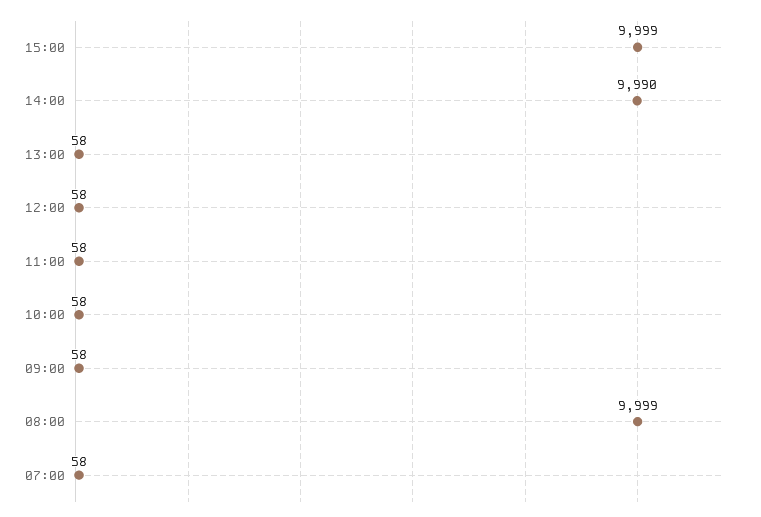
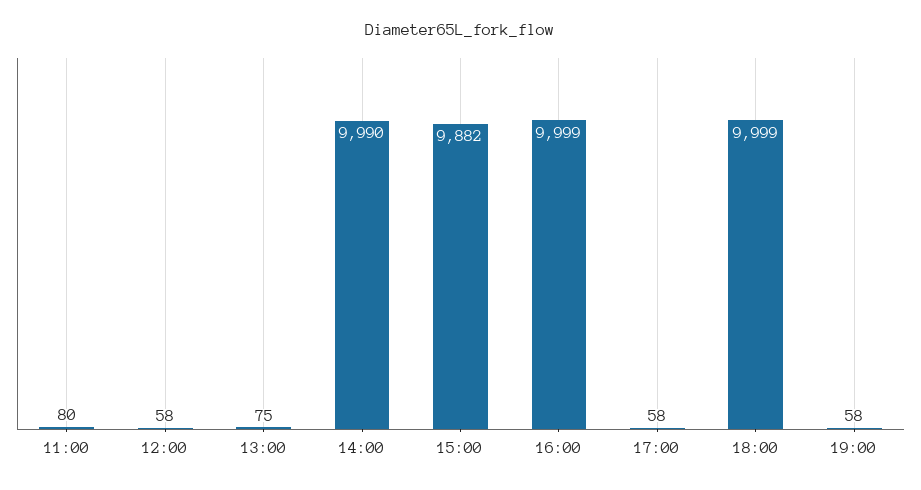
15:00: 9999 -> 9882
13:00: 58 -> 75
11:00: 58 -> 80
10:00: 58 -> none
09:00: 58 -> none
08:00: 9999 -> none
07:00: 58 -> none
16:00: none -> 9999
17:00: none -> 58
18:00: none -> 9999
19:00: none -> 58

